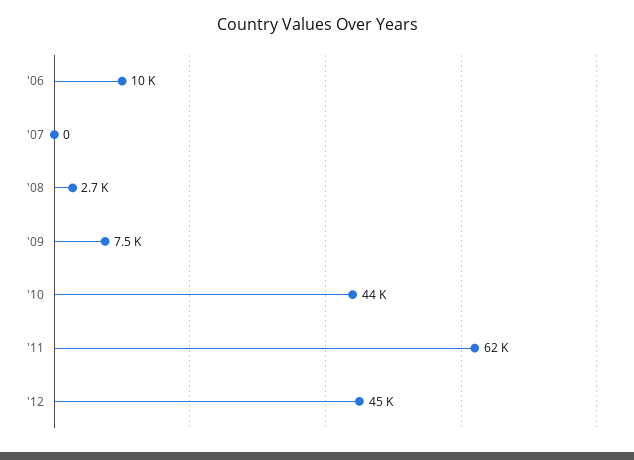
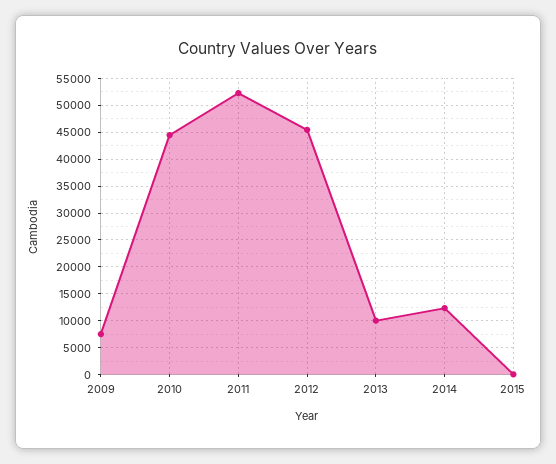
'06: 10000 -> none
'07: 0 -> none
'08: 2700 -> none
'11: 62000 -> 52500
2013: none -> 10000
2014: none -> 12500
2015: none -> 0

